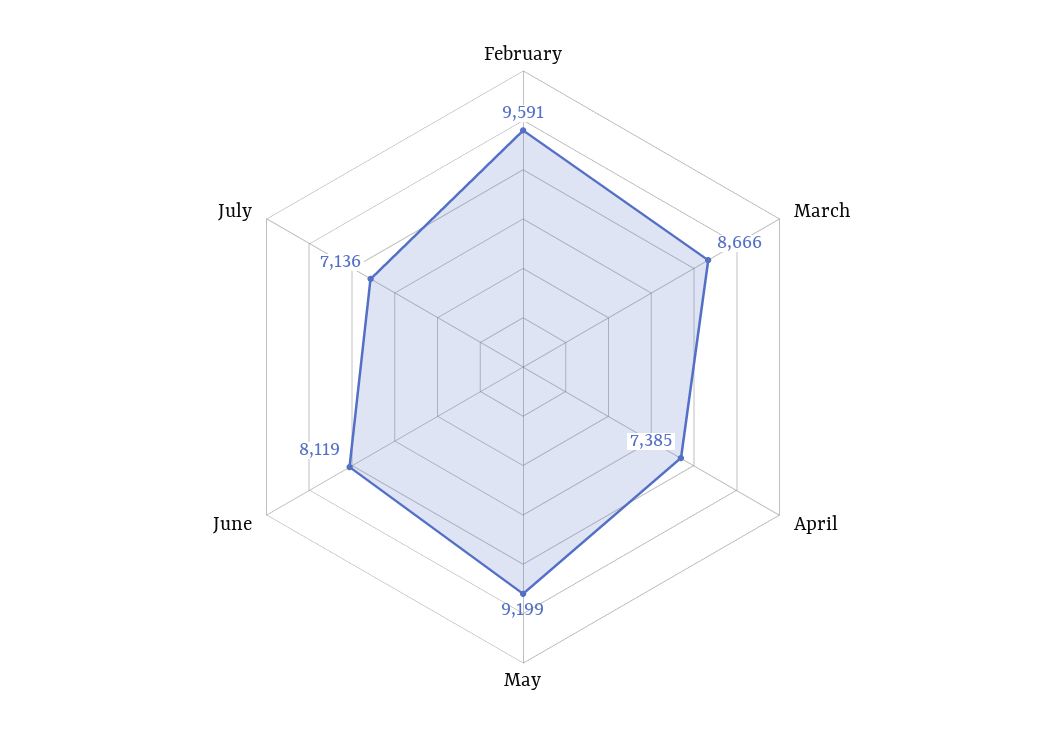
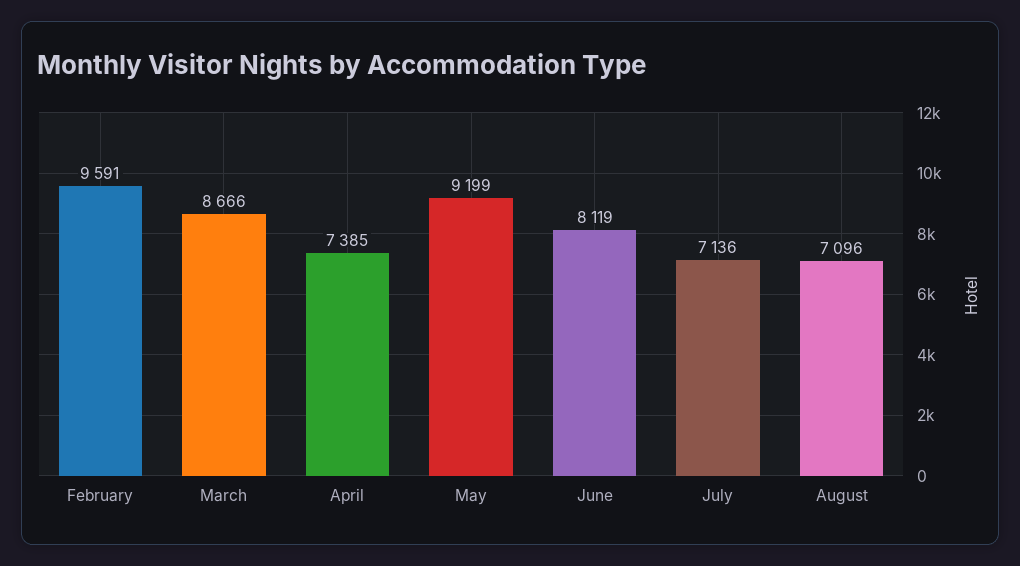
August: none -> 7096

